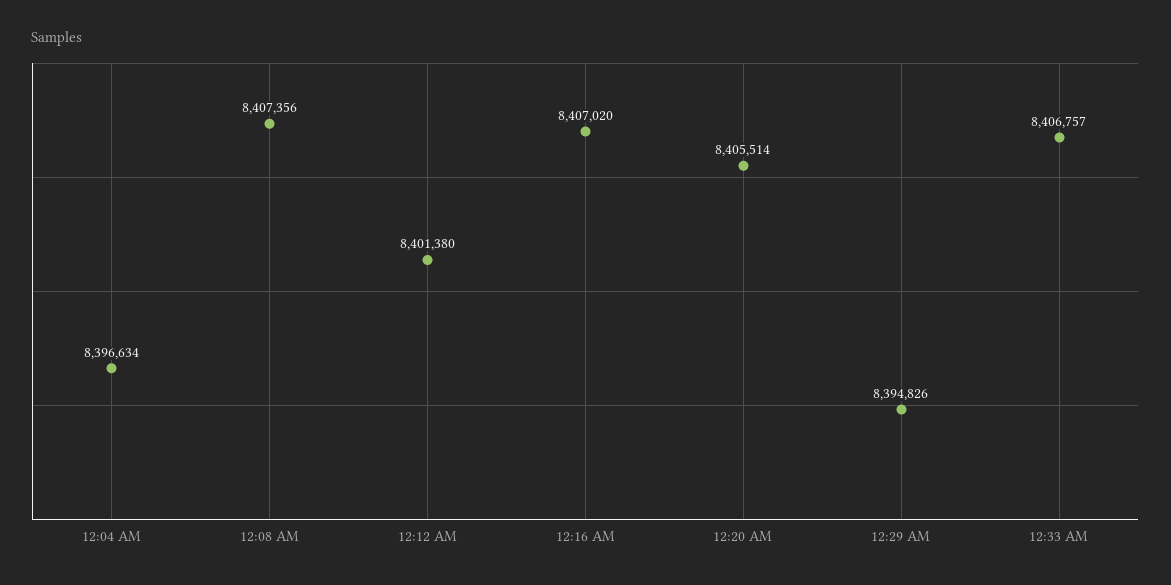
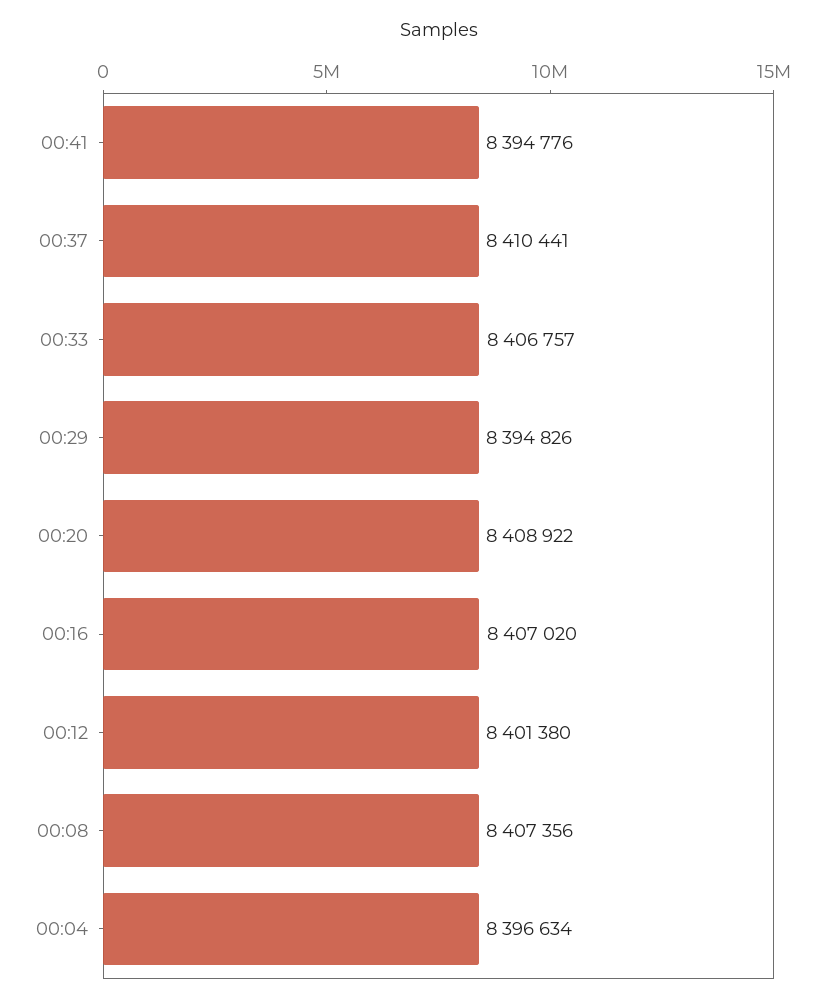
12:20 AM: 8405514 -> 8408922
00:41: none -> 8394776
00:37: none -> 8410441

